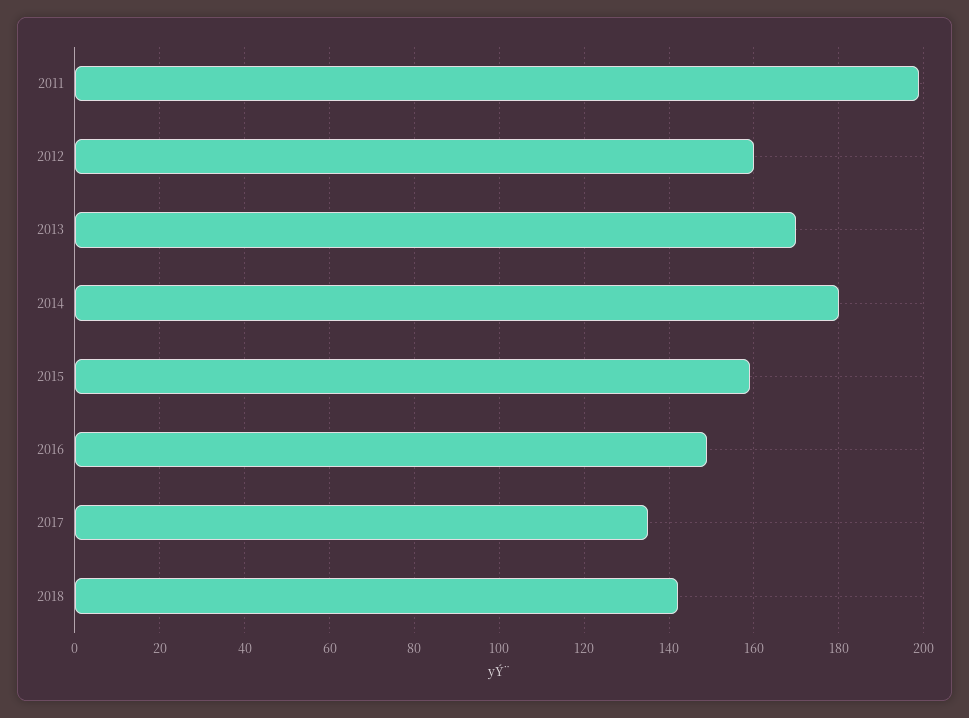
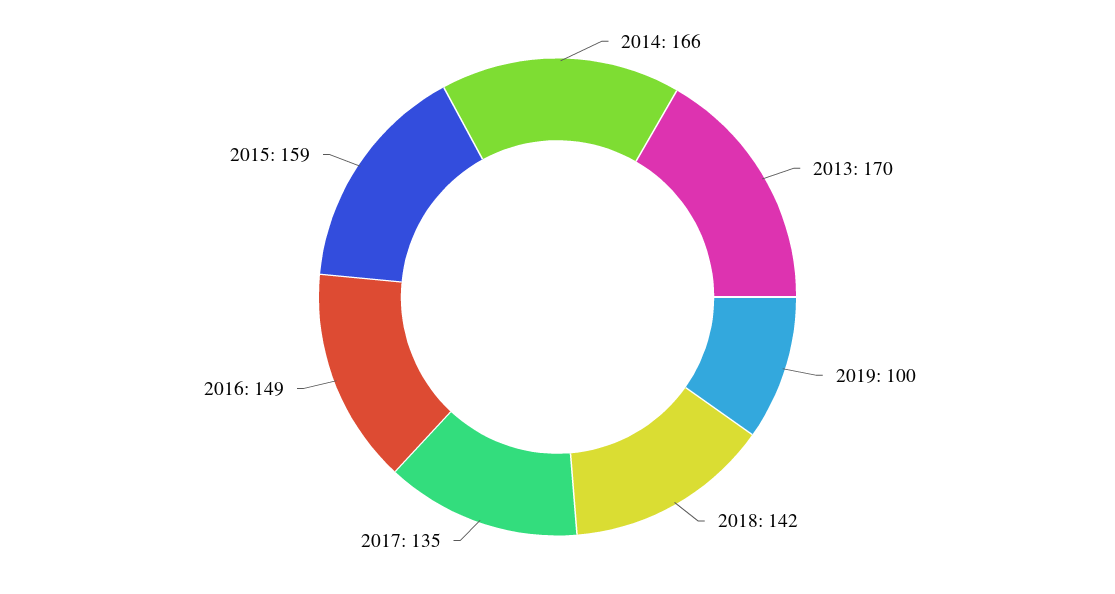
2011: 200 -> none
2012: 160 -> none
2014: 180 -> 166
2019: none -> 100

